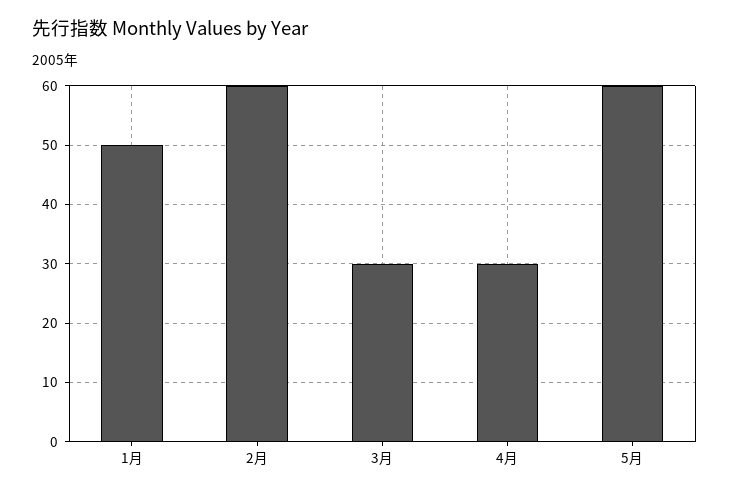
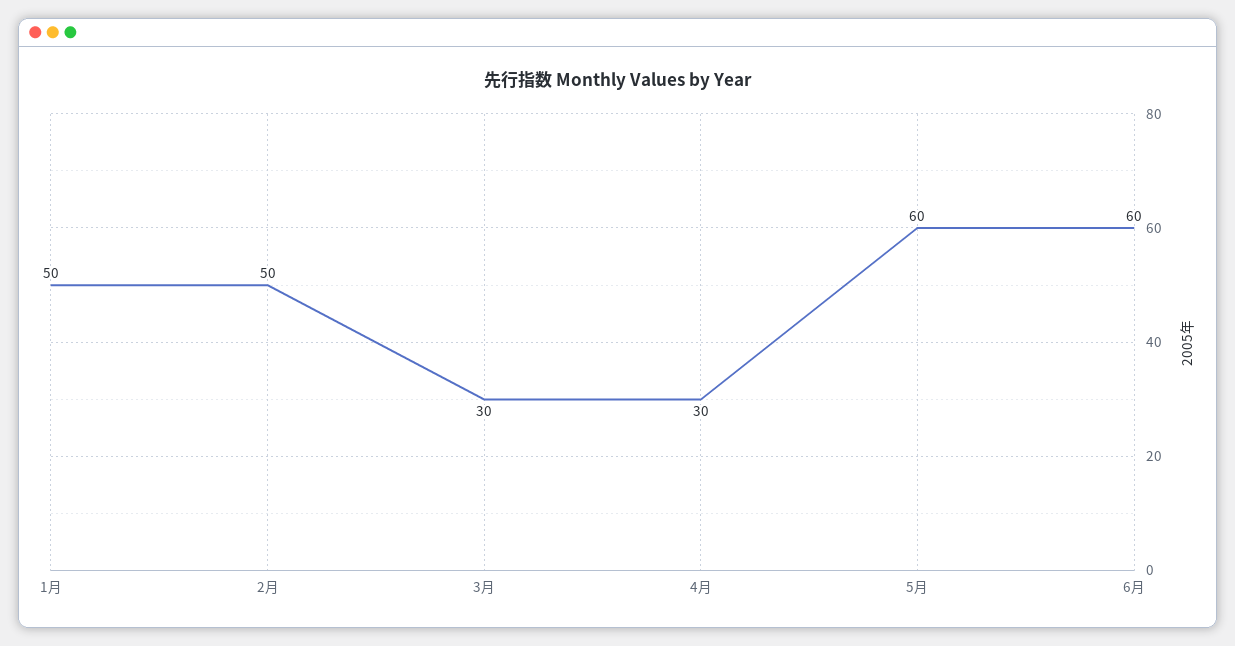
2月: 60 -> 50
6月: none -> 60

